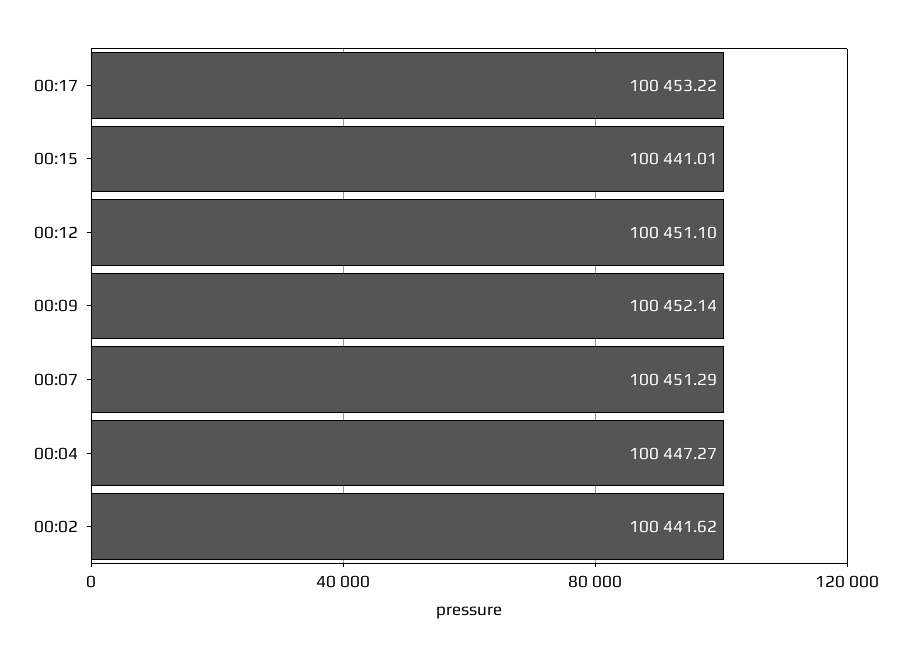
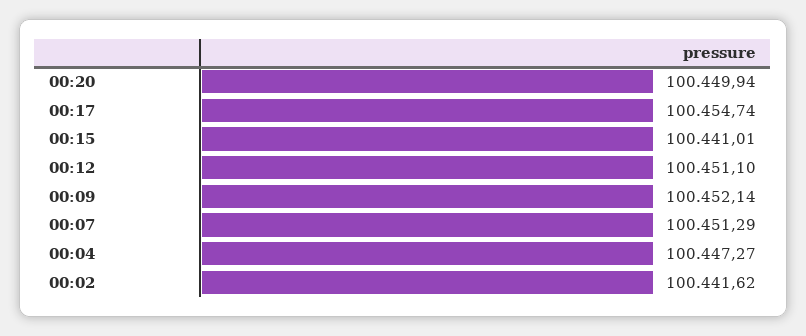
00:17: 100453.22 -> 100454.74
00:20: none -> 100449.94

